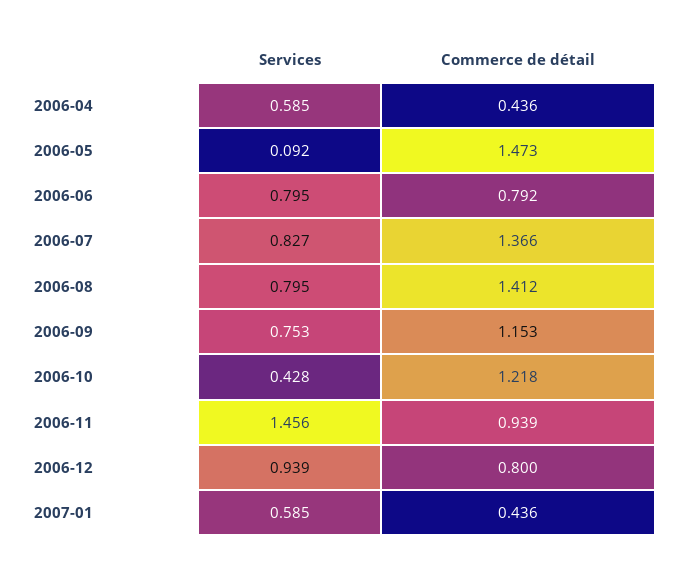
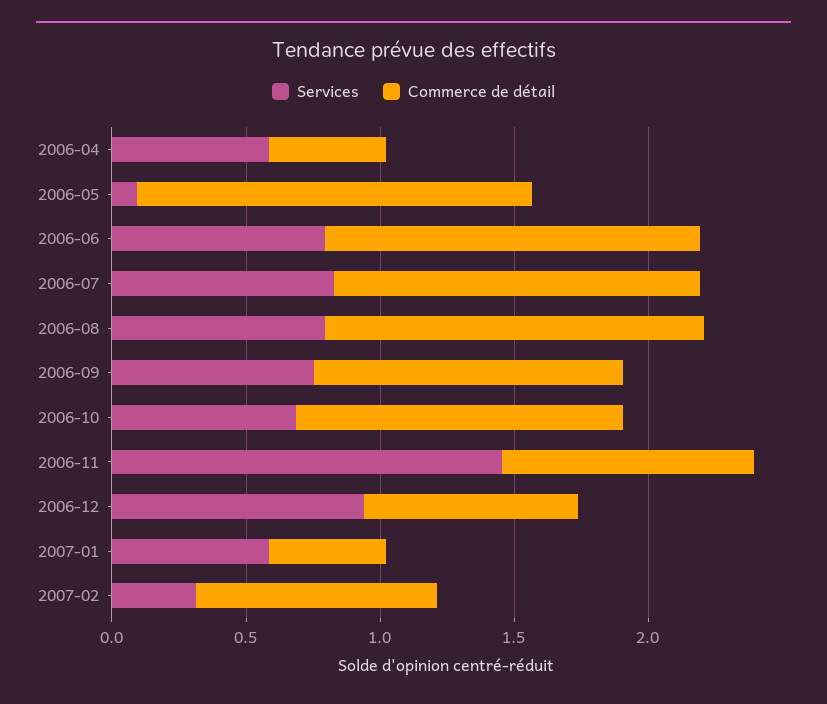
Commerce de détail, 2006-06: 0.792 -> 1.4
Services, 2006-10: 0.428 -> 0.7
Services, 2007-02: none -> 0.3
Commerce de détail, 2007-02: none -> 0.9

